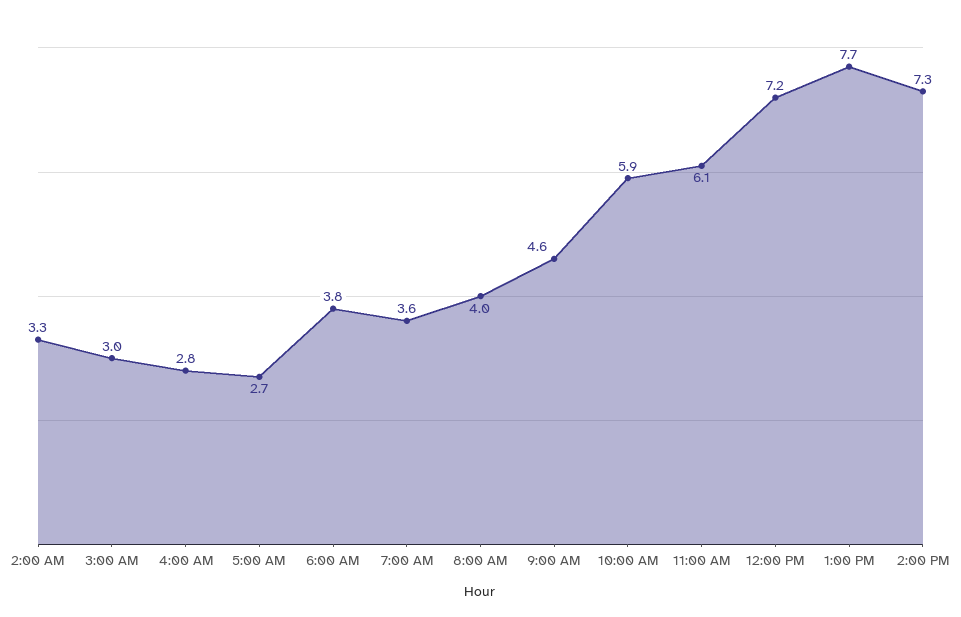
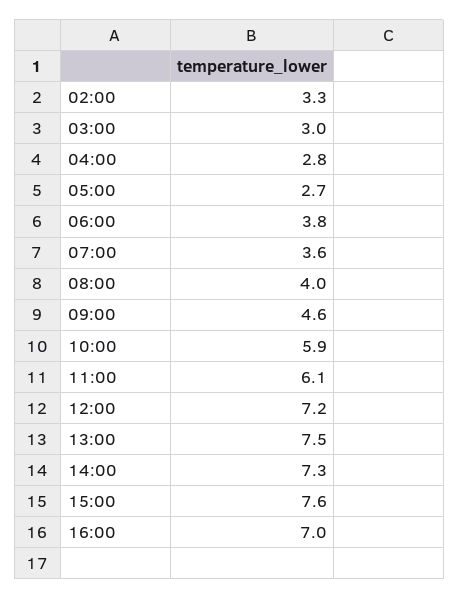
1:00 PM: 7.7 -> 7.5
15:00: none -> 7.6
16:00: none -> 7

